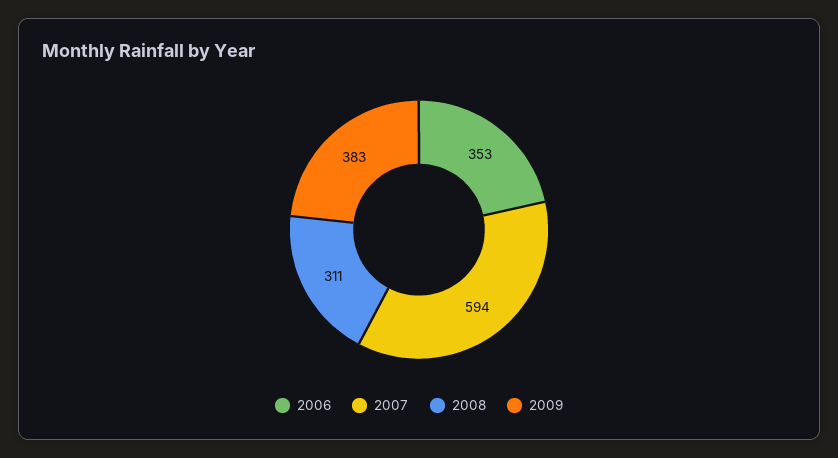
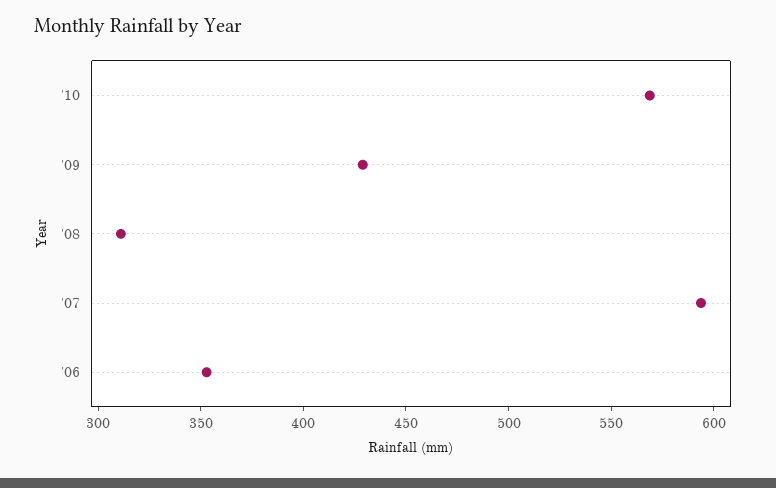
2009: 383 -> 430
'10: none -> 570

